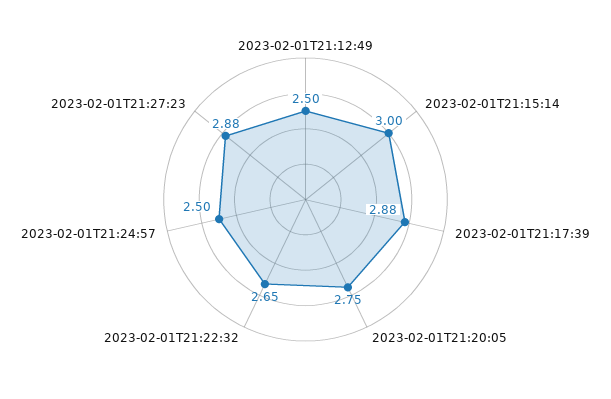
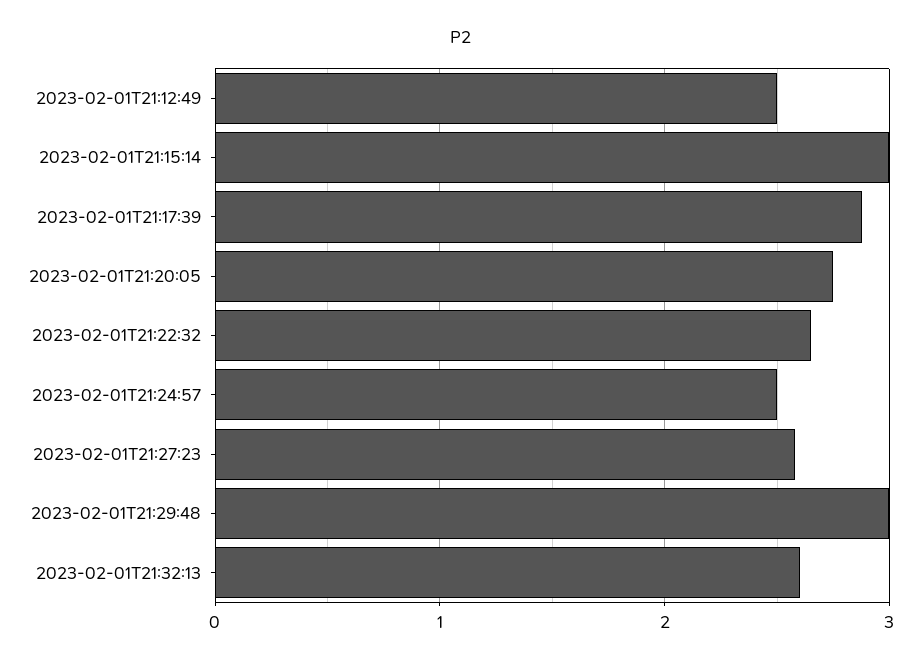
2023-02-01T21:27:23: 2.88 -> 2.6
2023-02-01T21:29:48: none -> 3
2023-02-01T21:32:13: none -> 2.6

